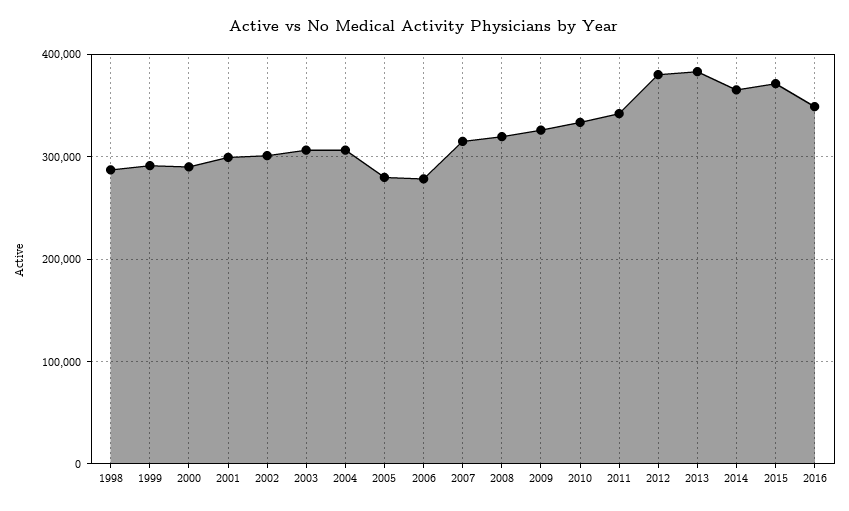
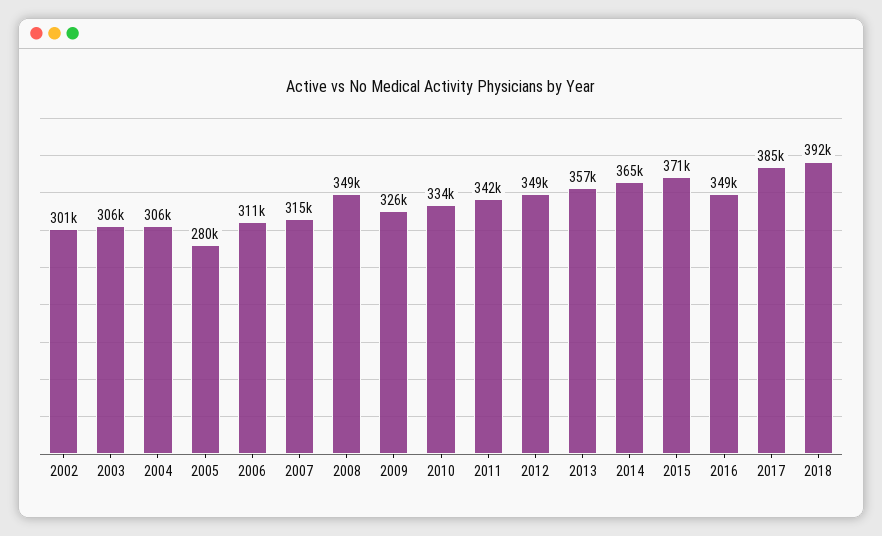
1998: 290000 -> none
1999: 290000 -> none
2000: 290000 -> none
2001: 300000 -> none
2006: 280000 -> 311000
2008: 320000 -> 349000
2012: 380000 -> 349000
2013: 380000 -> 357000
2017: none -> 385000
2018: none -> 392000

